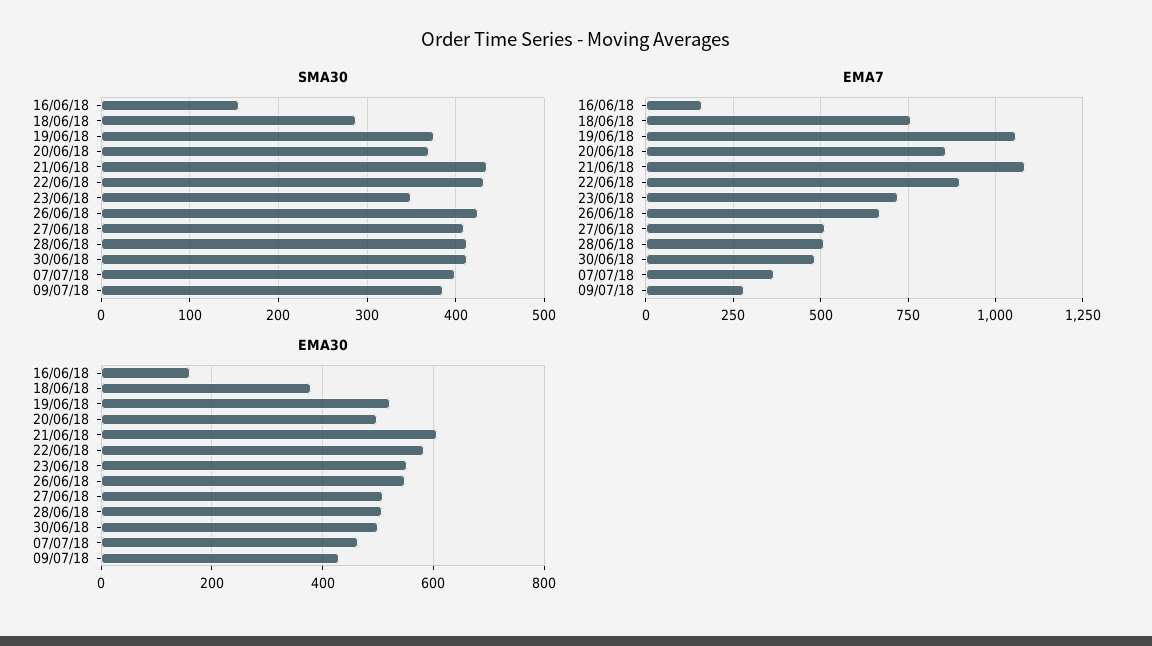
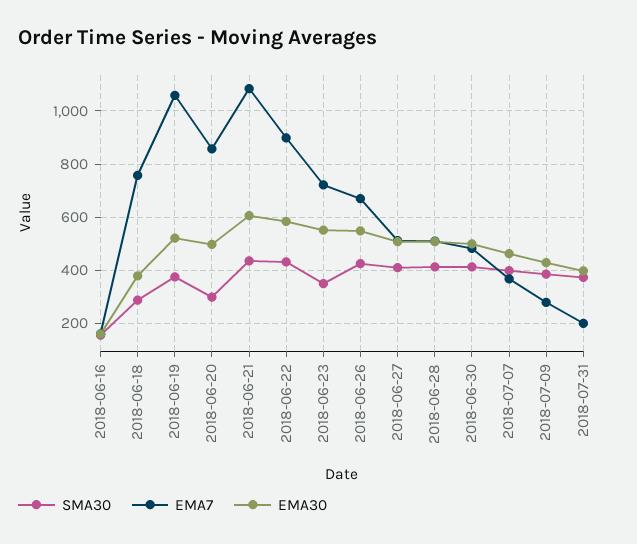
SMA30, 20/06/18: 370 -> 300
SMA30, 2018-07-31: none -> 375
EMA7, 2018-07-31: none -> 200
EMA30, 2018-07-31: none -> 400

